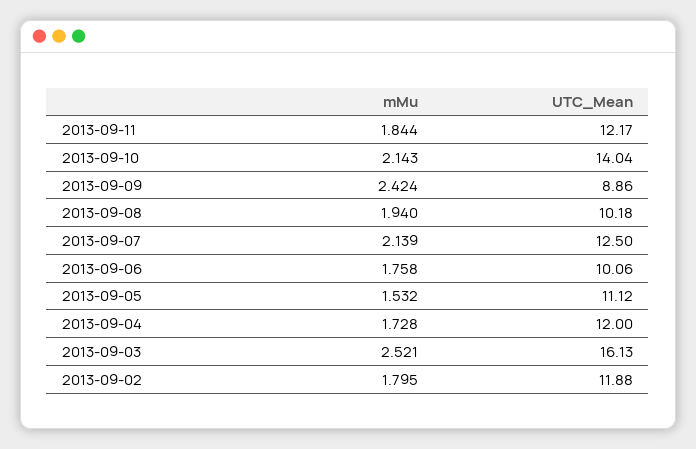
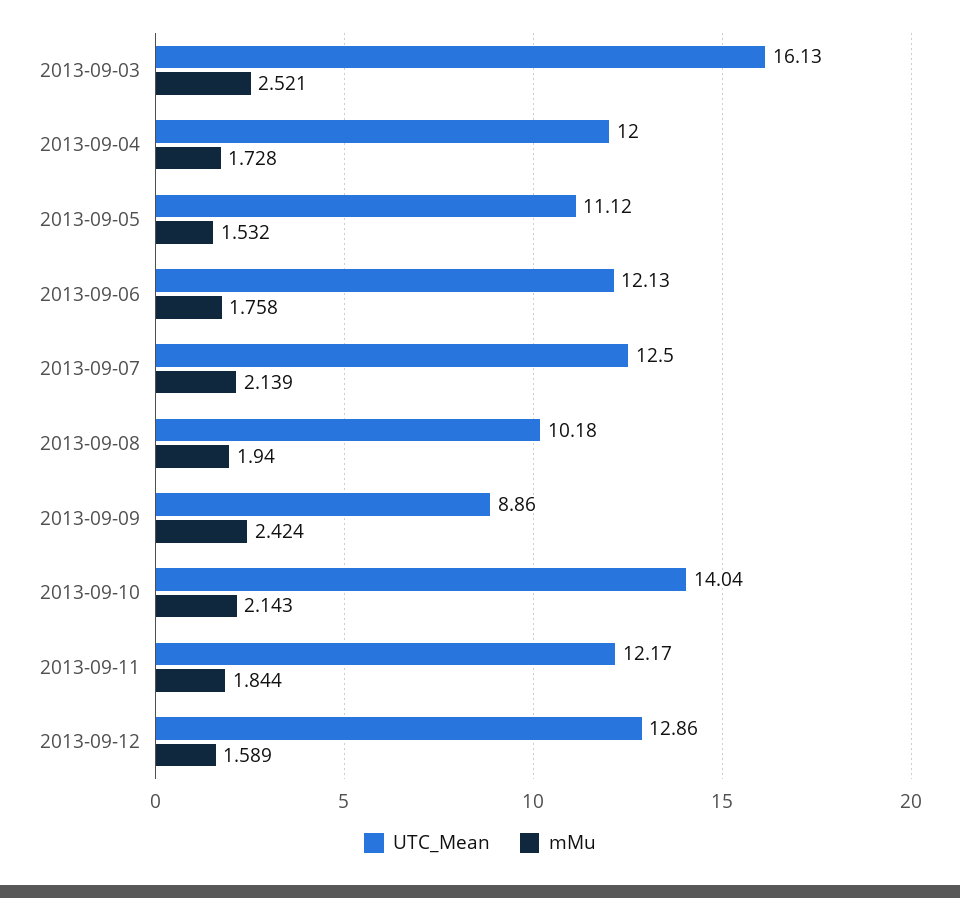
UTC_Mean, 2013-09-06: 10.06 -> 12.13
mMu, 2013-09-02: 1.795 -> none
UTC_Mean, 2013-09-02: 11.88 -> none
UTC_Mean, 2013-09-12: none -> 12.86
mMu, 2013-09-12: none -> 1.589

